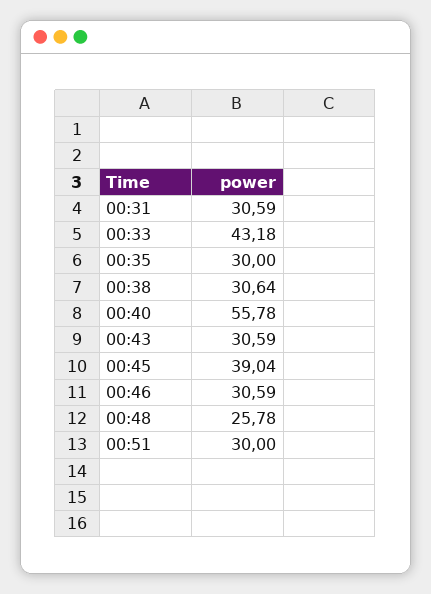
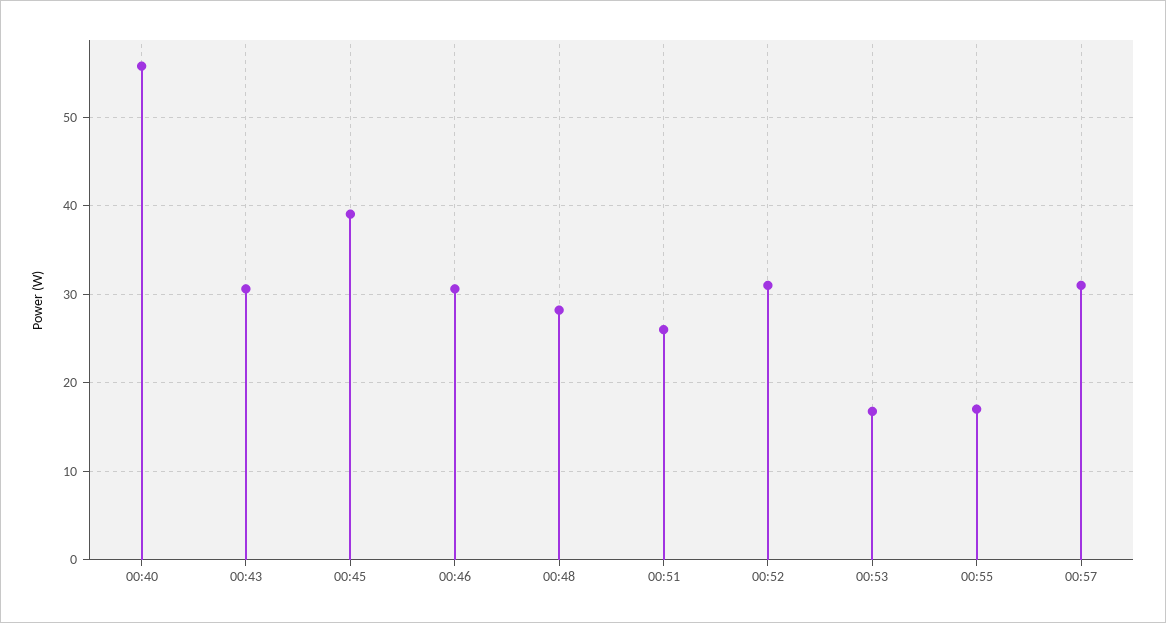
00:31: 30.59 -> none
00:33: 43.18 -> none
00:35: 30 -> none
00:38: 30.64 -> none
00:48: 25.78 -> 28
00:51: 30 -> 26
00:52: none -> 31
00:53: none -> 17
00:55: none -> 17
00:57: none -> 31

